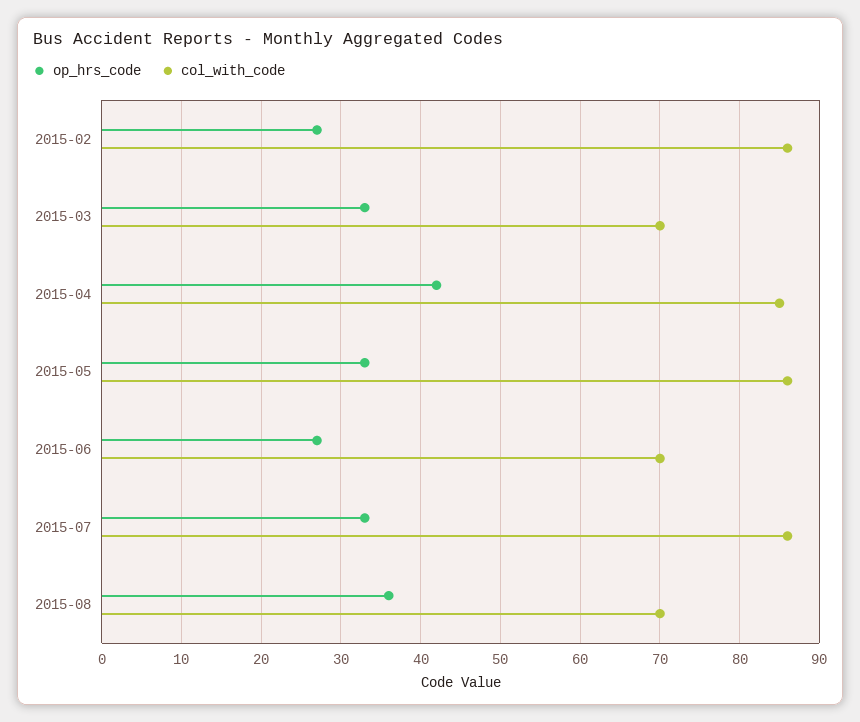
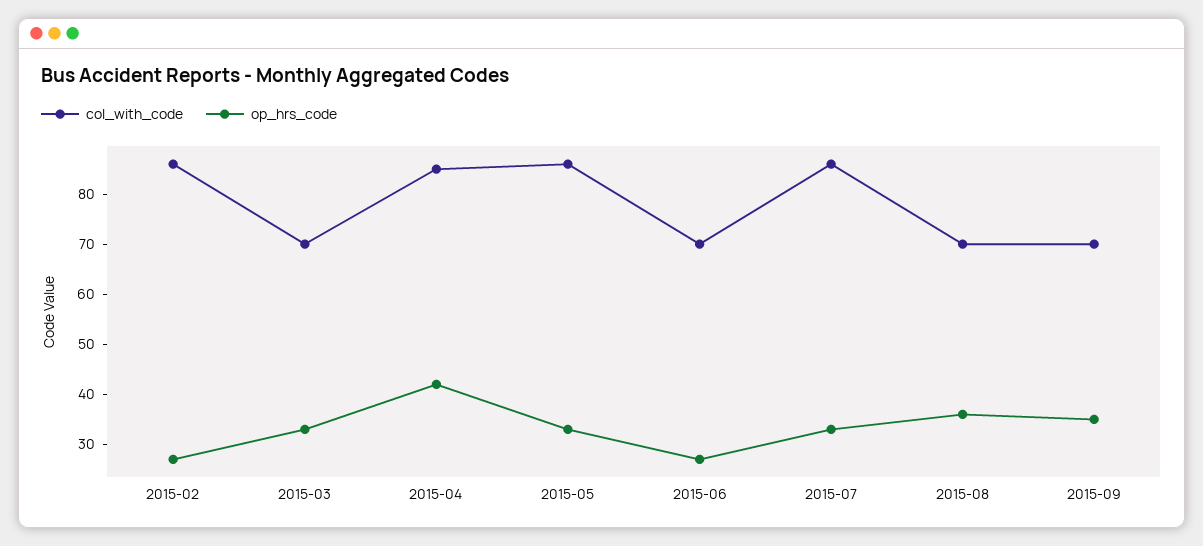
col_with_code, 2015-09: none -> 70
op_hrs_code, 2015-09: none -> 35

